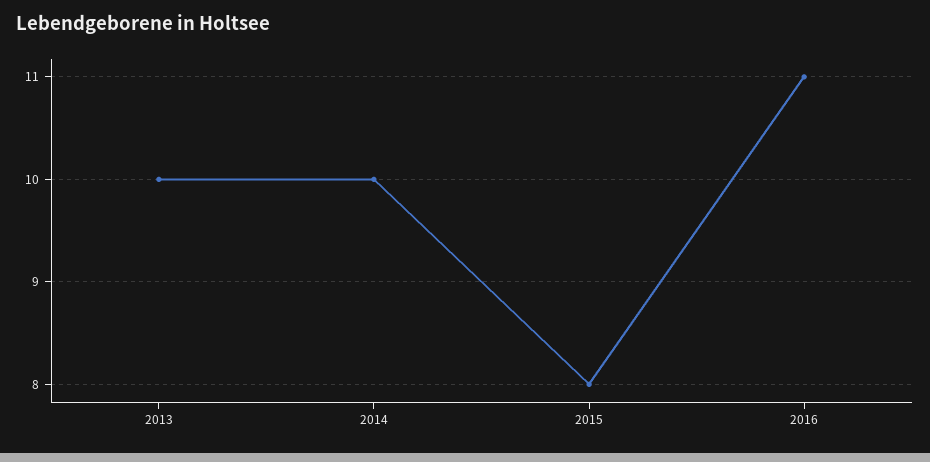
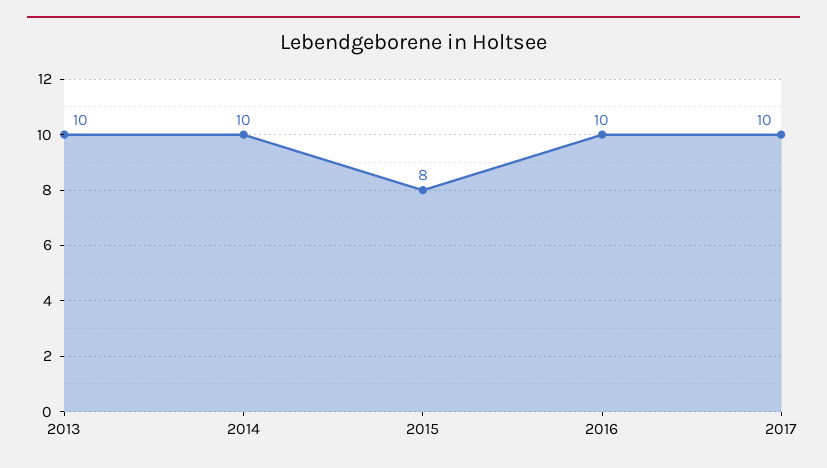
2016: 11 -> 10
2017: none -> 10

